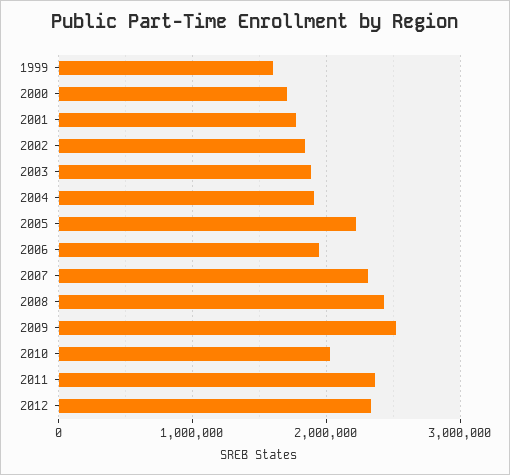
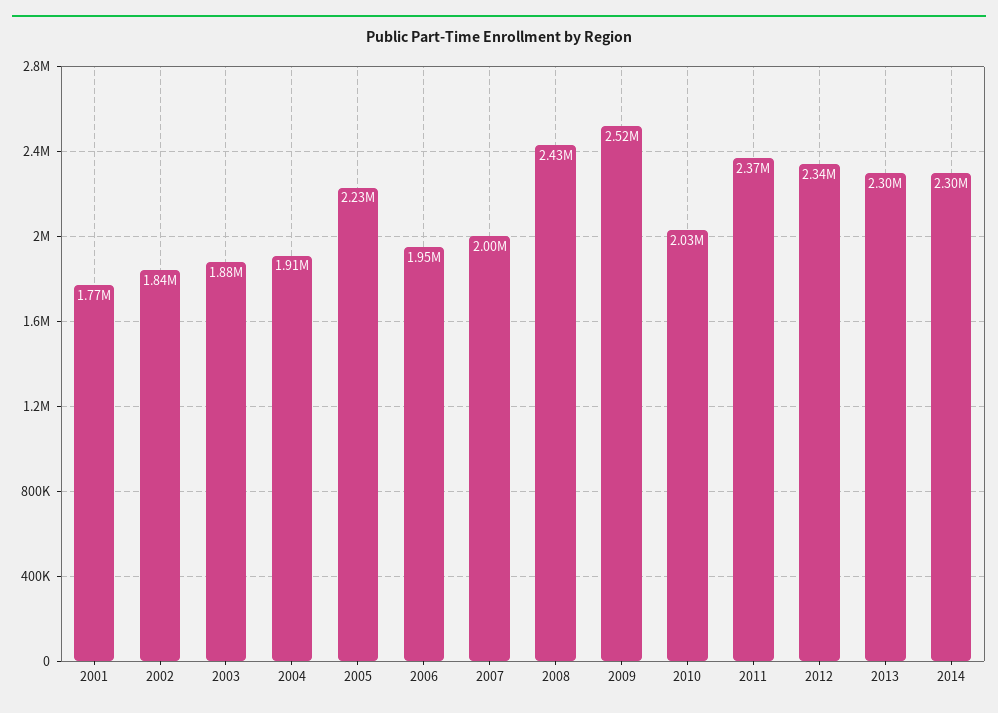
1999: 1600000 -> none
2000: 1700000 -> none
2007: 2300000 -> 2000000
2013: none -> 2300000
2014: none -> 2300000

